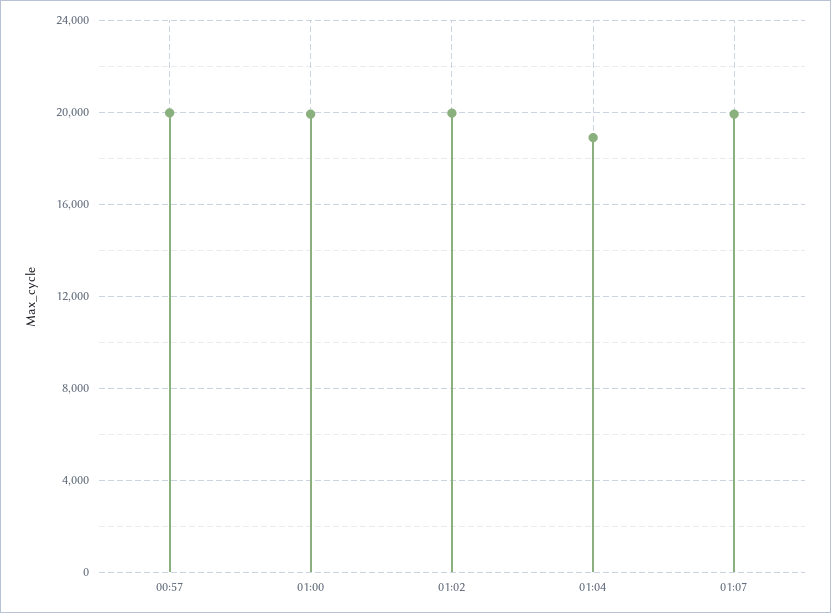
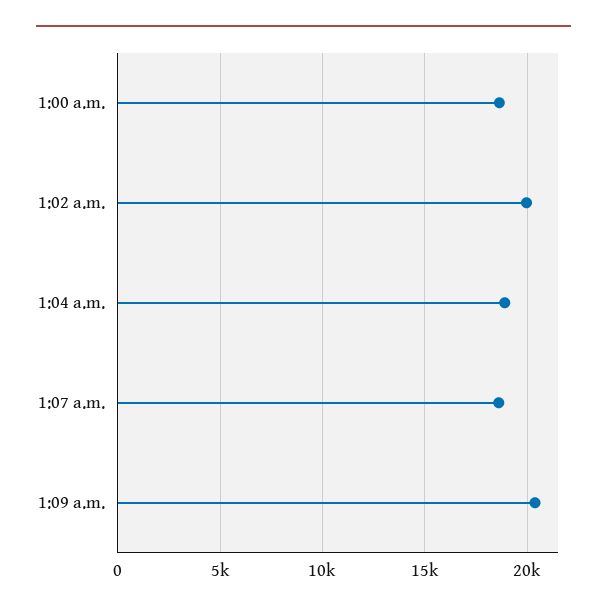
00:57: 20000 -> none
01:00: 20000 -> 18500
01:07: 20000 -> 18500
1:09 a.m.: none -> 20500

